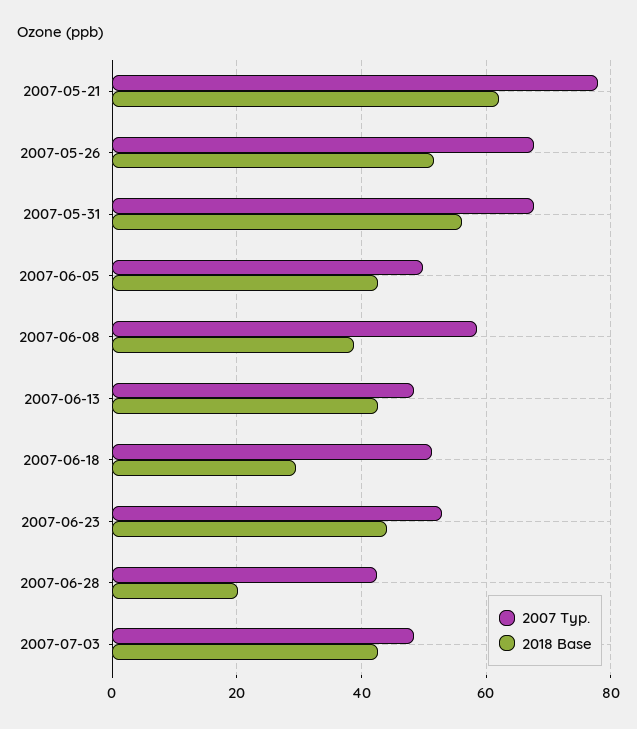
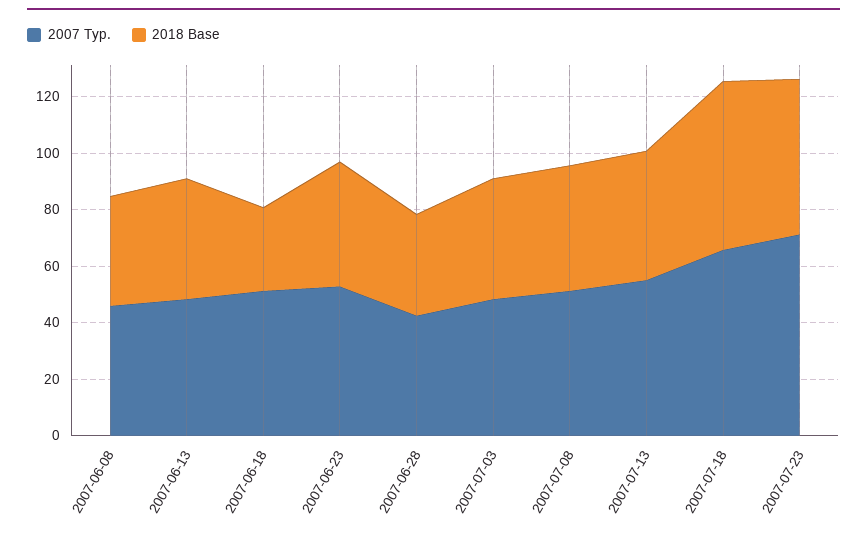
2007 Typ., 2007-05-21: 78 -> none
2018 Base, 2007-05-21: 62 -> none
2007 Typ., 2007-05-26: 68 -> none
2018 Base, 2007-05-26: 52 -> none
2007 Typ., 2007-05-31: 68 -> none
2018 Base, 2007-05-31: 56 -> none
2007 Typ., 2007-06-05: 50 -> none
2018 Base, 2007-06-05: 42 -> none
2007 Typ., 2007-06-08: 58 -> 45
2018 Base, 2007-06-28: 20 -> 35
2007 Typ., 2007-07-08: none -> 50
2018 Base, 2007-07-08: none -> 45
2007 Typ., 2007-07-13: none -> 55
2018 Base, 2007-07-13: none -> 45
2007 Typ., 2007-07-18: none -> 65
2018 Base, 2007-07-18: none -> 60
2007 Typ., 2007-07-23: none -> 70
2018 Base, 2007-07-23: none -> 55

